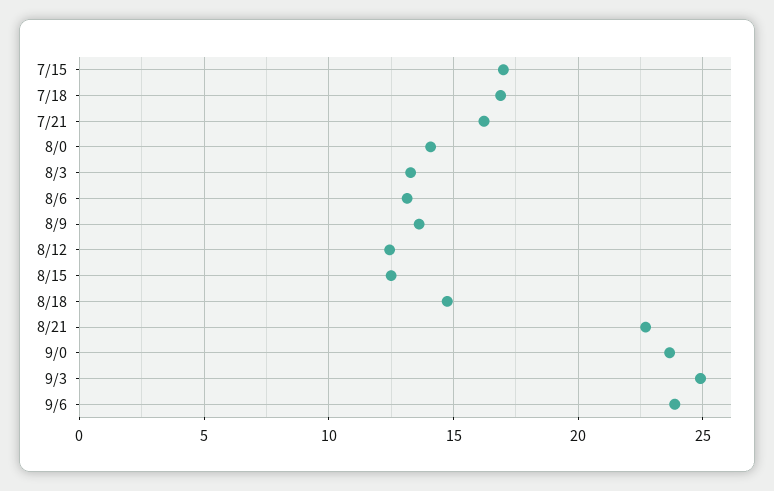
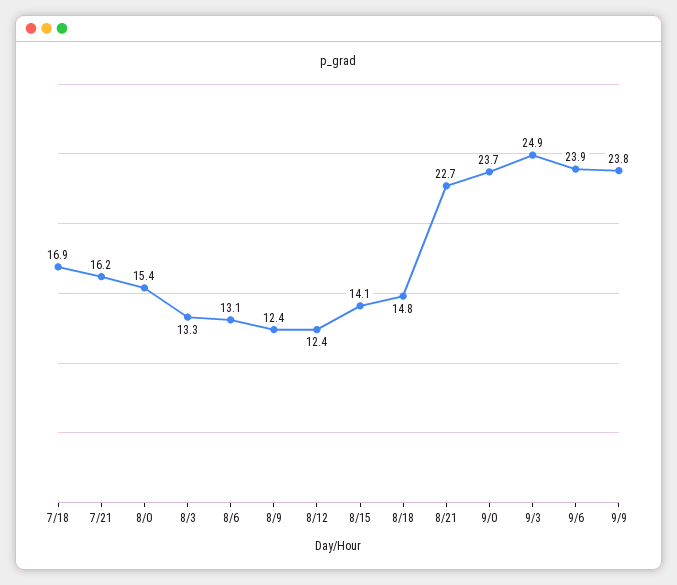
7/15: 17 -> none
8/0: 14 -> 15.4
8/9: 13.5 -> 12.4
8/15: 12.5 -> 14.1
9/9: none -> 23.8

